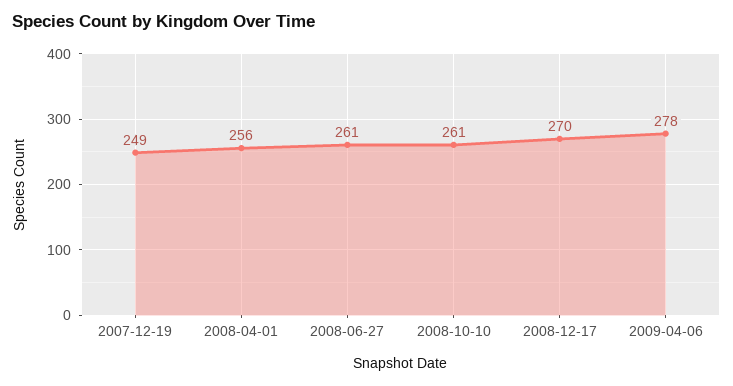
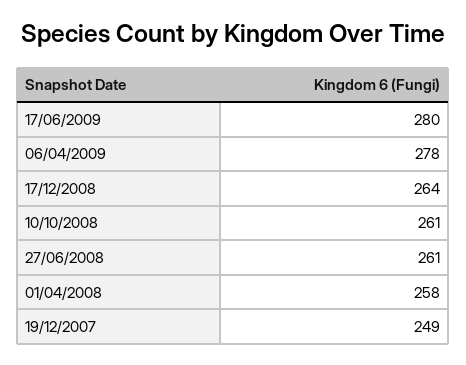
2008-04-01: 256 -> 258
2008-12-17: 270 -> 264
17/06/2009: none -> 280

